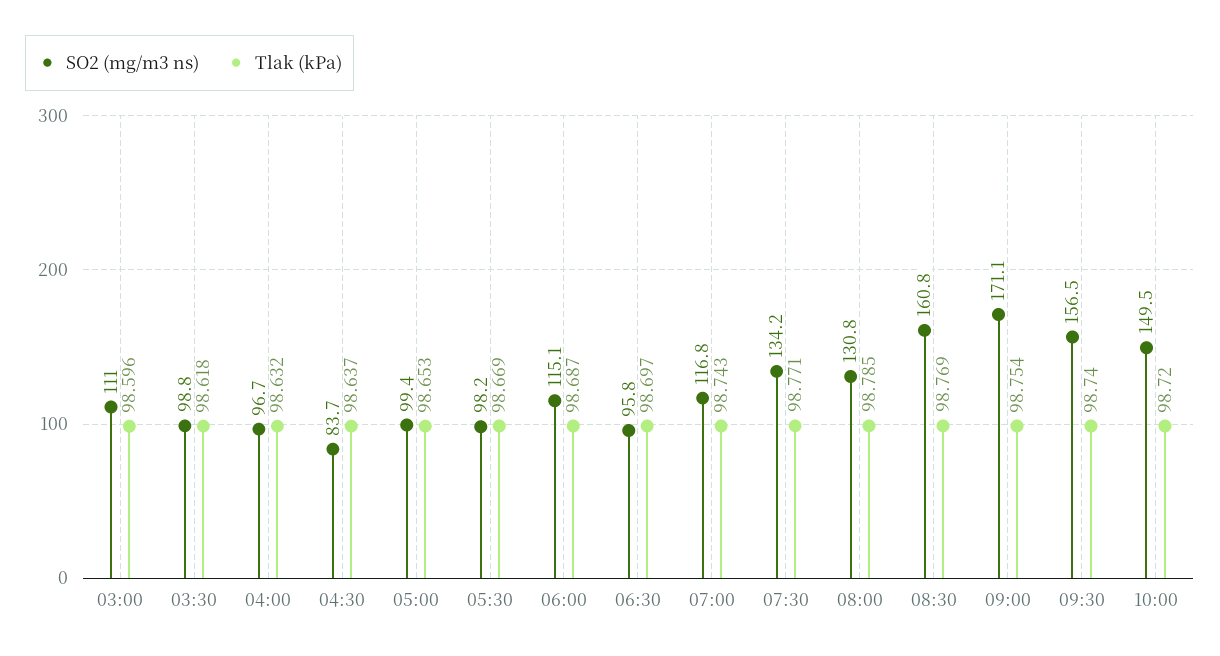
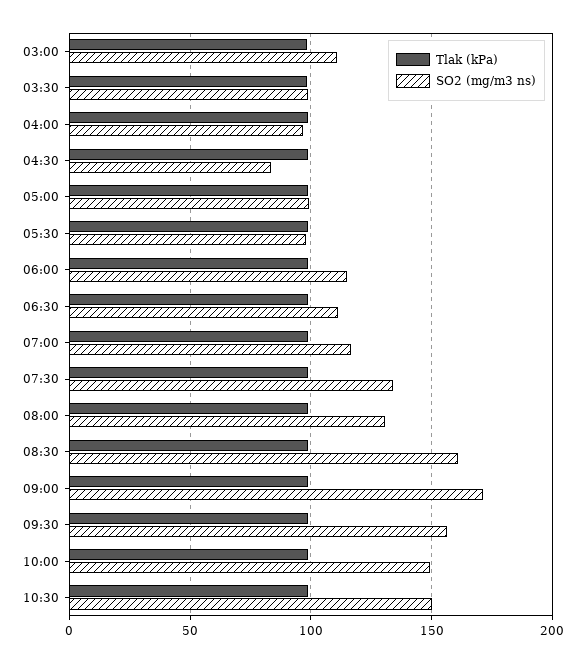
SO2 (mg/m3 ns), 06:30: 95.8 -> 110
Tlak (kPa), 10:30: none -> 100
SO2 (mg/m3 ns), 10:30: none -> 150

